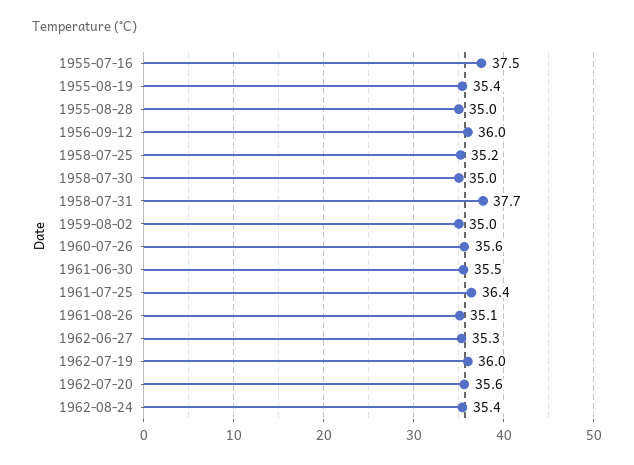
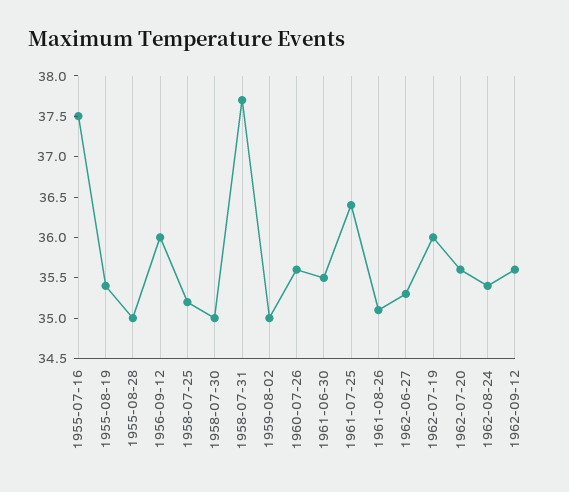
1962-09-12: none -> 35.6

